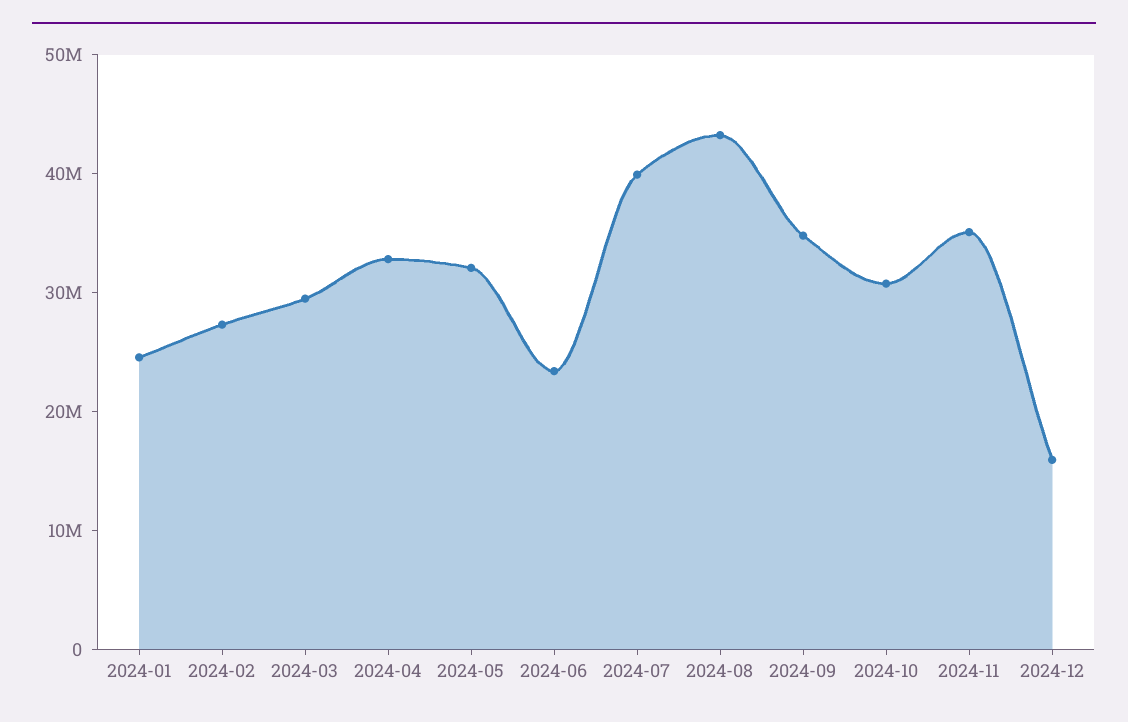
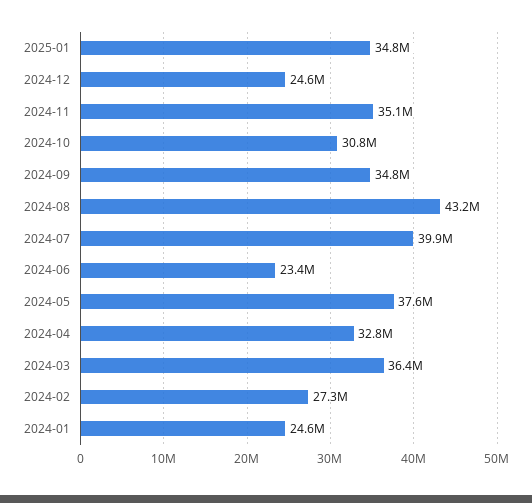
2024-03: 30000000 -> 36400000
2024-05: 32000000 -> 37600000
2024-12: 16000000 -> 24600000
2025-01: none -> 34800000

